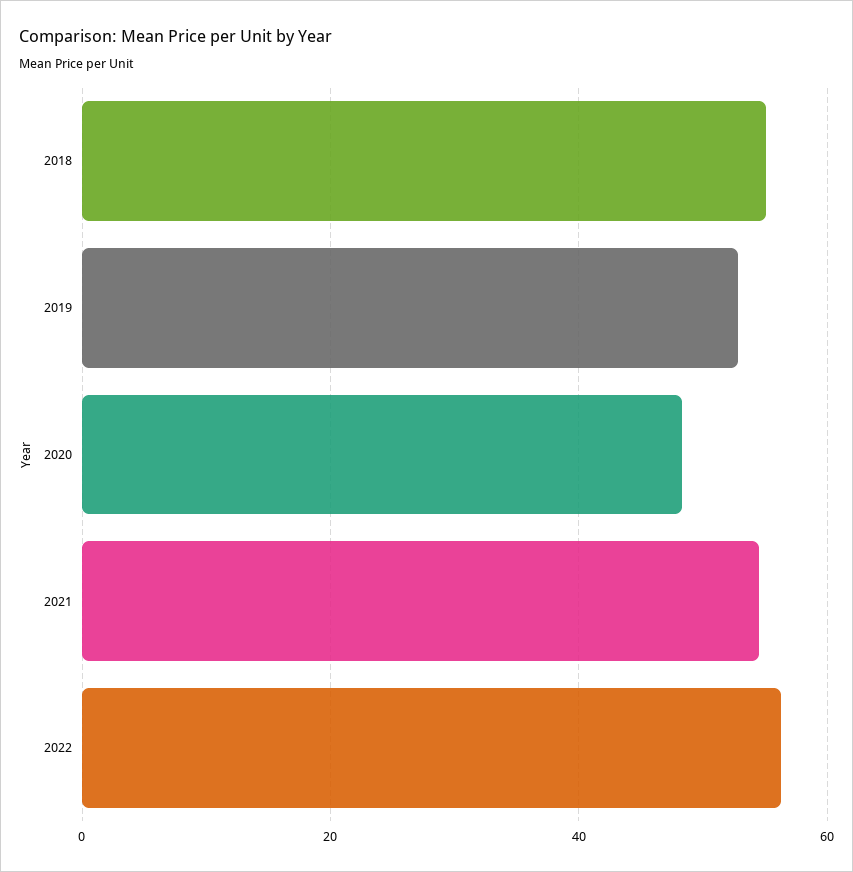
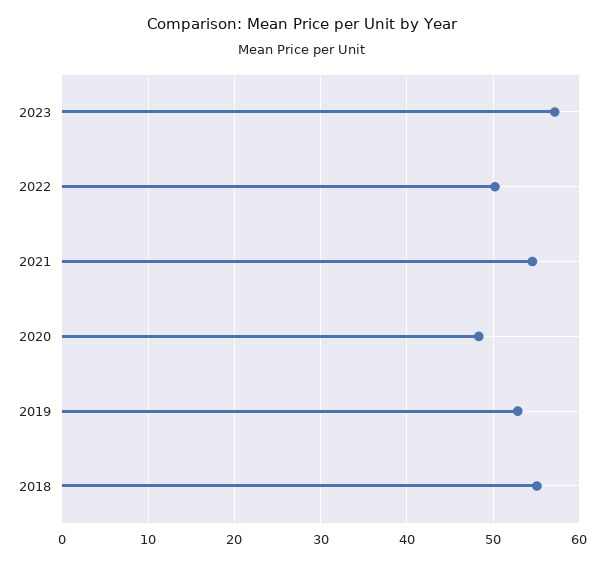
2022: 56 -> 50
2023: none -> 57

